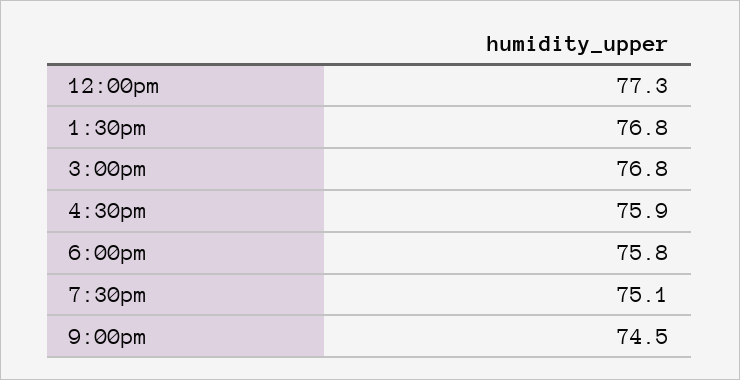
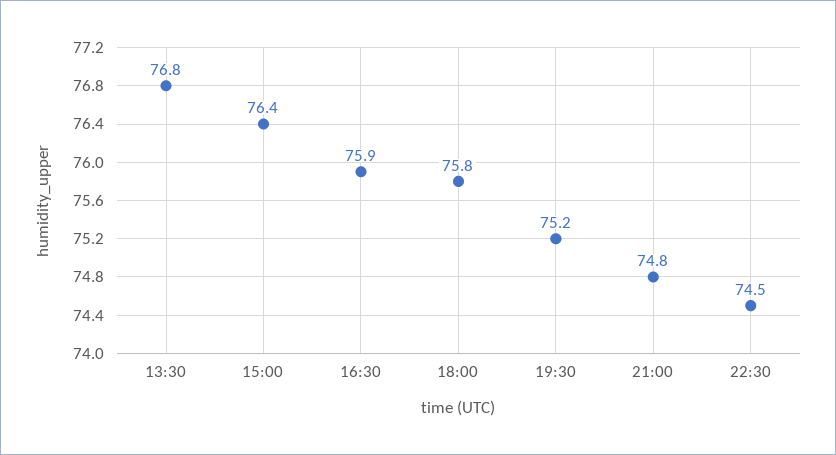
12:00pm: 77.3 -> none
3:00pm: 76.8 -> 76.4
7:30pm: 75.1 -> 75.2
9:00pm: 74.5 -> 74.8
22:30: none -> 74.5

